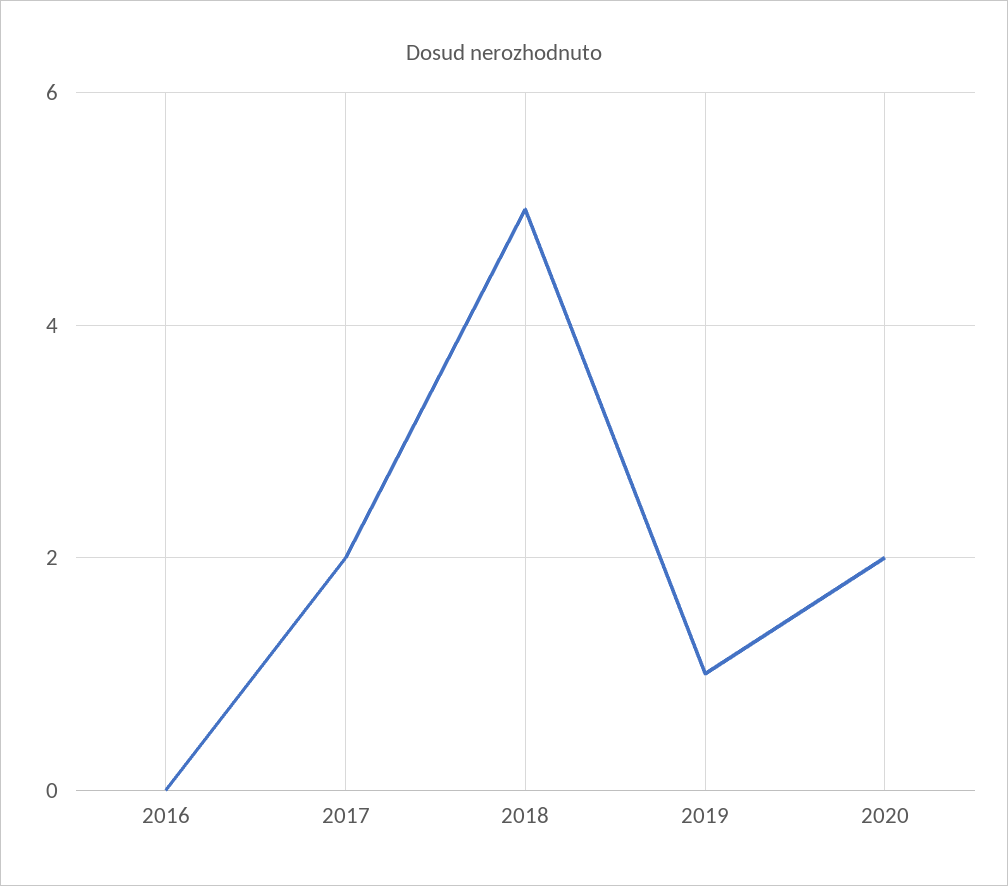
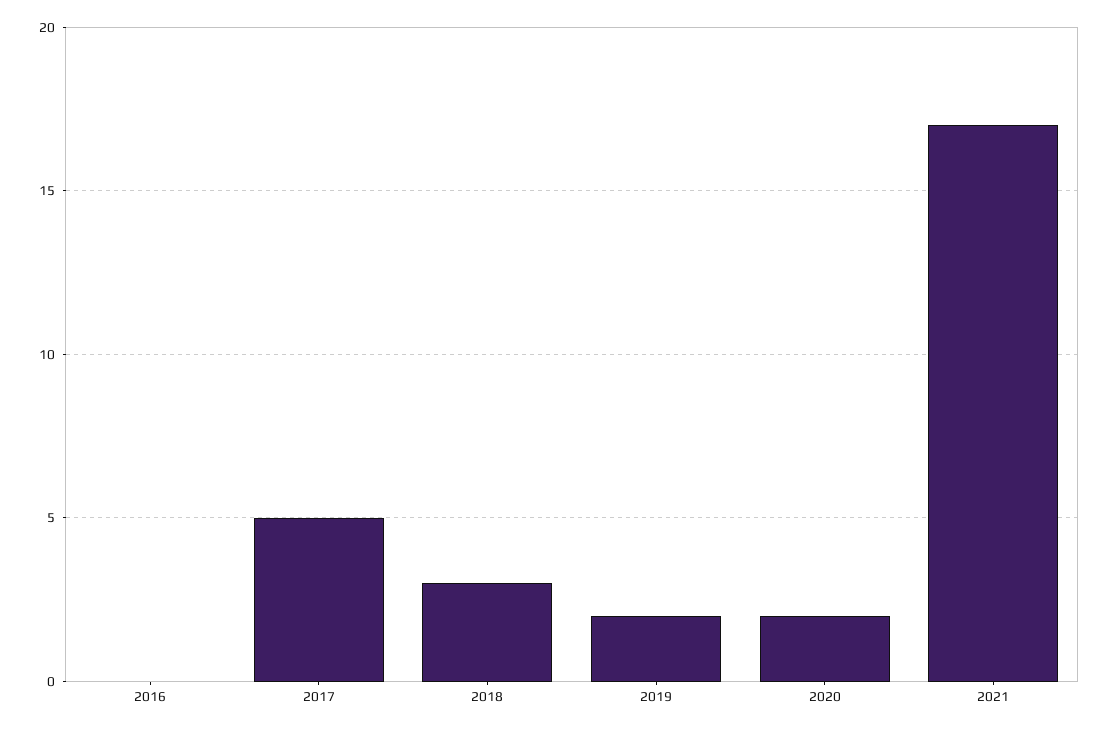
2017: 2 -> 5
2018: 5 -> 3
2019: 1 -> 2
2021: none -> 17

